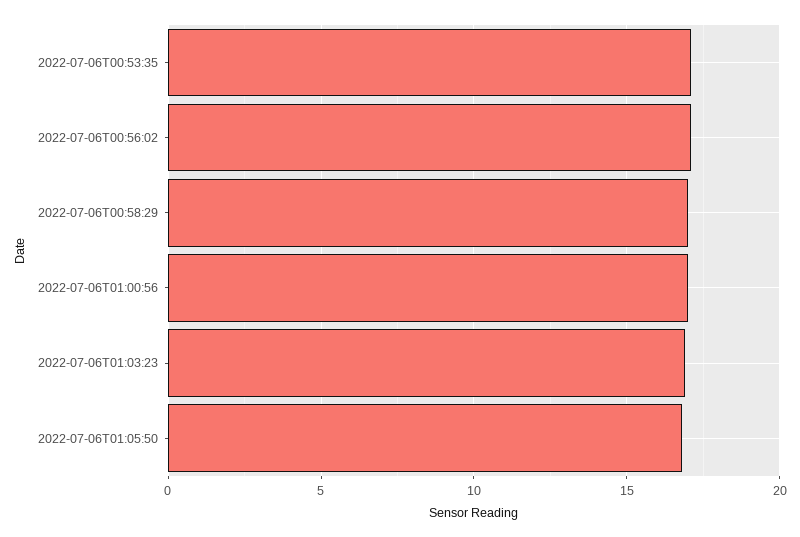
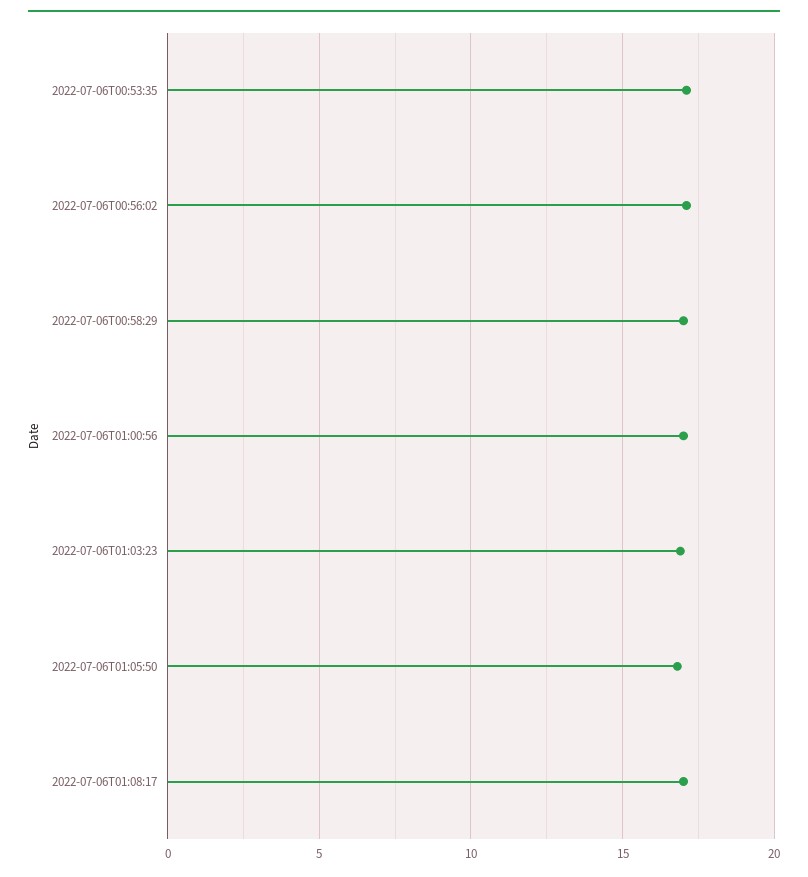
2022-07-06T01:08:17: none -> 17

